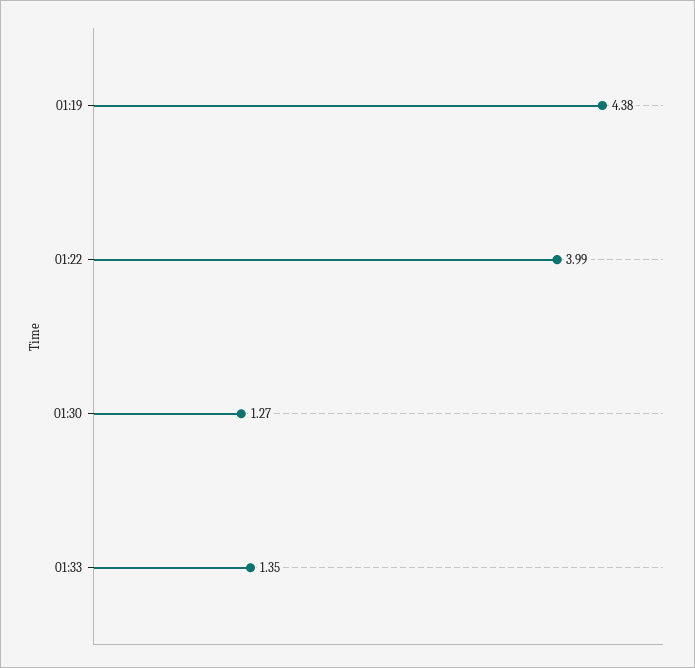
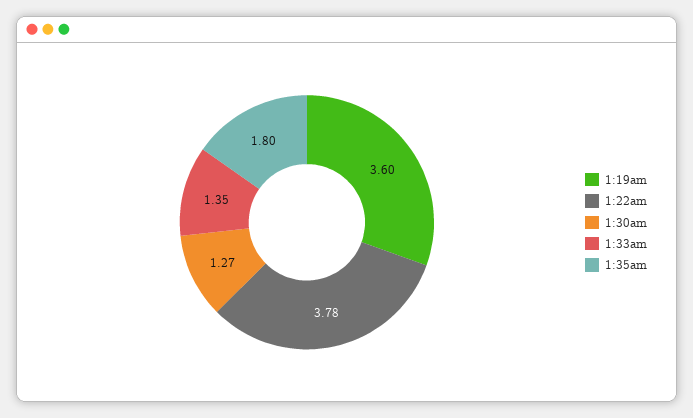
01:19: 4.38 -> 3.6
01:22: 3.99 -> 3.78
1:35am: none -> 1.8

